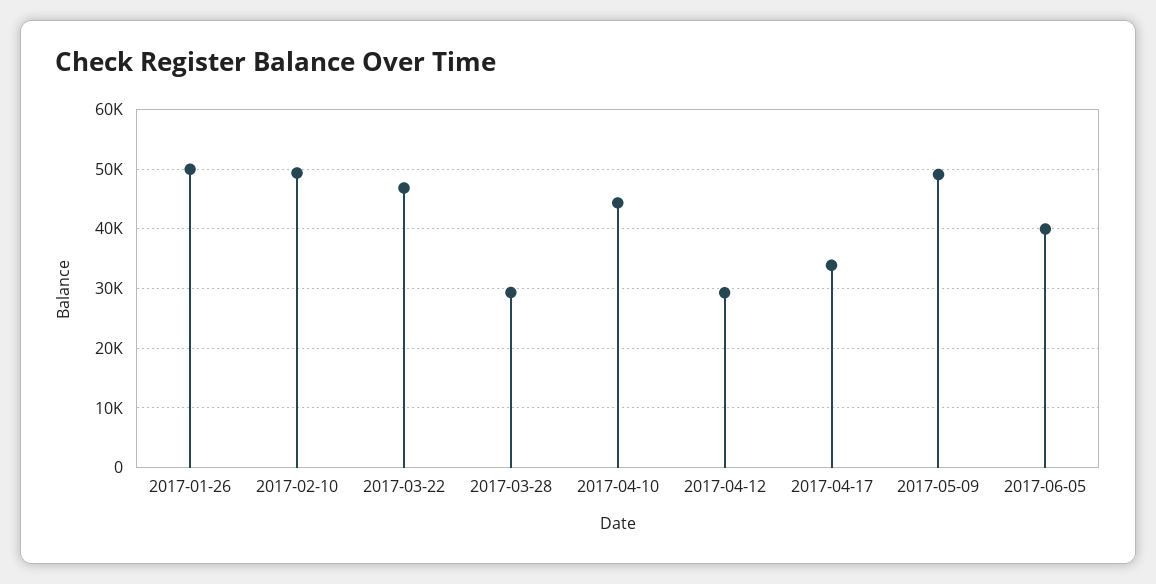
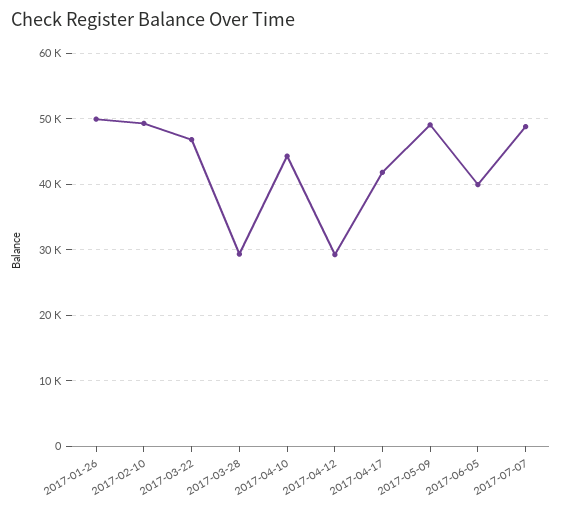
2017-04-17: 34000 -> 42000
2017-07-07: none -> 49000

